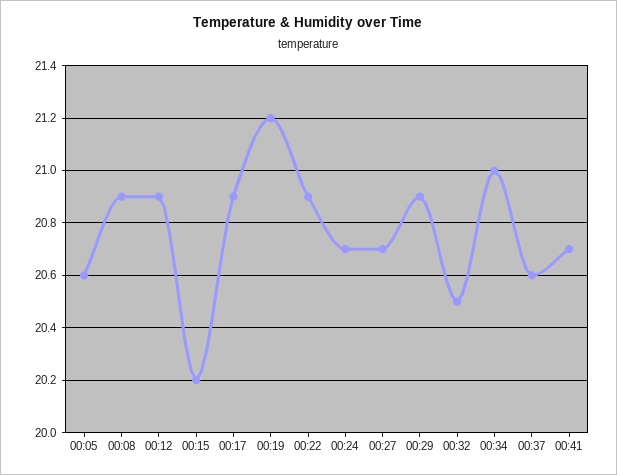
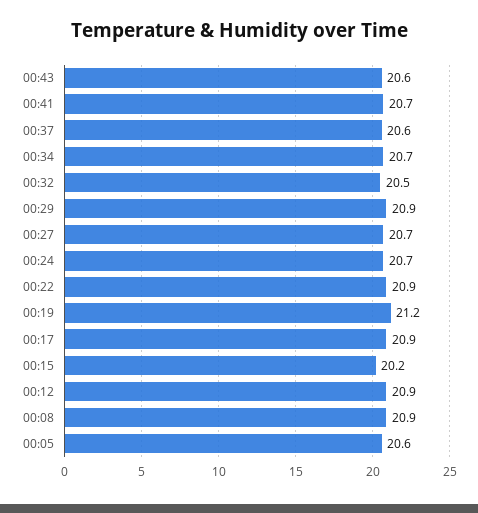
00:34: 21 -> 20.7
00:43: none -> 20.6

